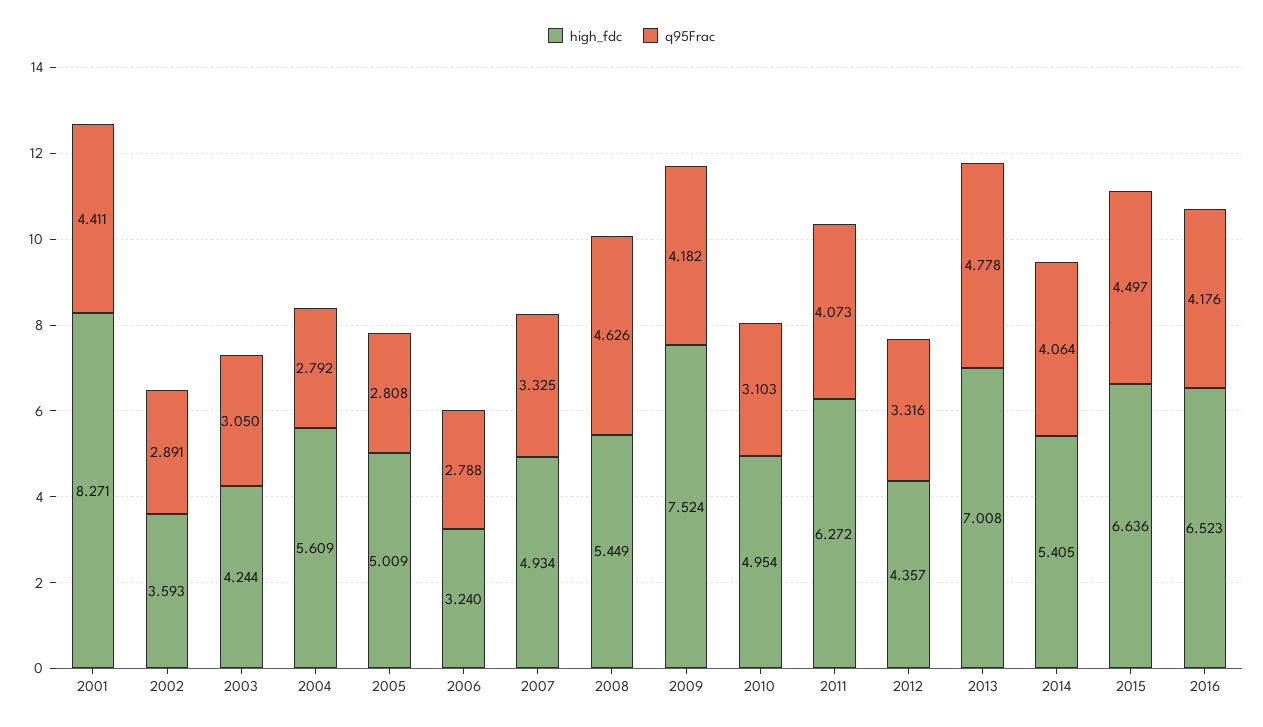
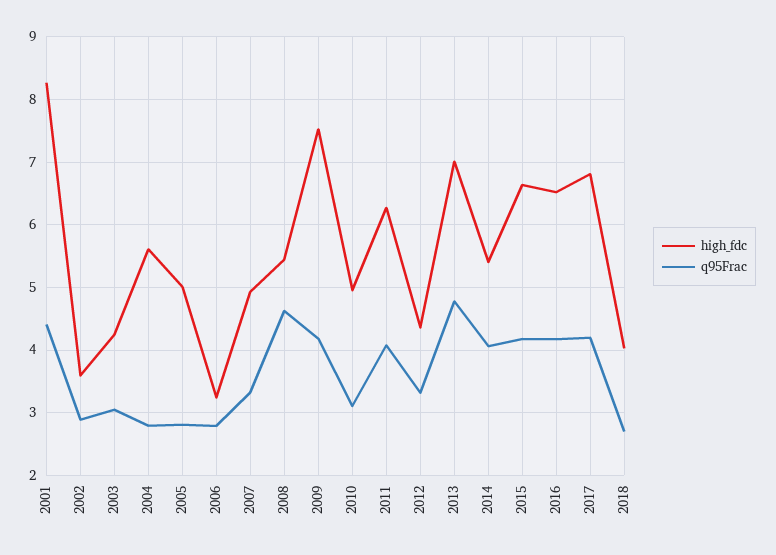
q95Frac, 2015: 4.497 -> 4.2
high_fdc, 2017: none -> 6.8
q95Frac, 2017: none -> 4.2
high_fdc, 2018: none -> 4
q95Frac, 2018: none -> 2.7

